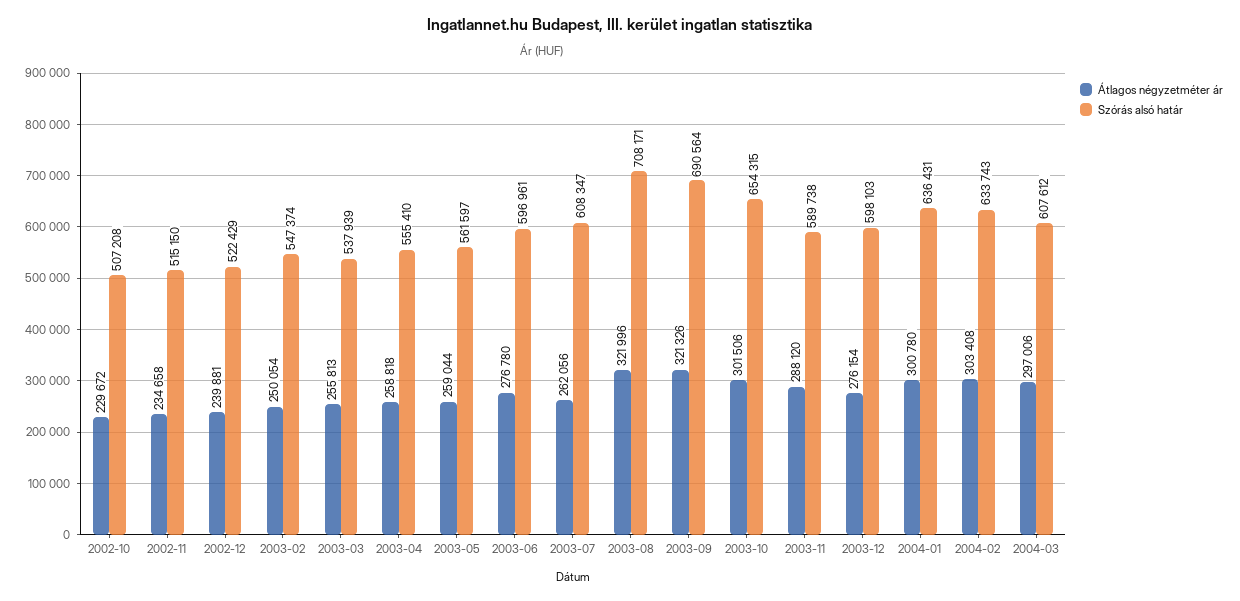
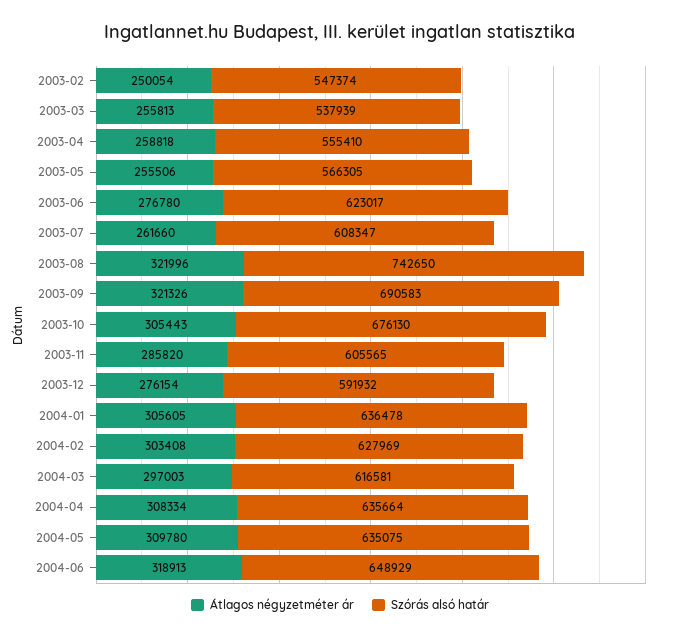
Átlagos négyzetméter ár, 2002-10: 229672 -> none
Szórás alsó határ, 2002-10: 507208 -> none
Átlagos négyzetméter ár, 2002-11: 234658 -> none
Szórás alsó határ, 2002-11: 515150 -> none
Átlagos négyzetméter ár, 2002-12: 239881 -> none
Szórás alsó határ, 2002-12: 522429 -> none
Átlagos négyzetméter ár, 2003-05: 259044 -> 255506
Szórás alsó határ, 2003-05: 561597 -> 566305
Szórás alsó határ, 2003-06: 596961 -> 623017
Átlagos négyzetméter ár, 2003-07: 262056 -> 261660
Szórás alsó határ, 2003-08: 708171 -> 742650
Szórás alsó határ, 2003-09: 690564 -> 690583
Átlagos négyzetméter ár, 2003-10: 301506 -> 305443
Szórás alsó határ, 2003-10: 654315 -> 676130
Átlagos négyzetméter ár, 2003-11: 288120 -> 285820
Szórás alsó határ, 2003-11: 589738 -> 605565
Szórás alsó határ, 2003-12: 598103 -> 591932
Átlagos négyzetméter ár, 2004-01: 300780 -> 305605
Szórás alsó határ, 2004-01: 636431 -> 636478
Szórás alsó határ, 2004-02: 633743 -> 627969
Átlagos négyzetméter ár, 2004-03: 297006 -> 297003
Szórás alsó határ, 2004-03: 607612 -> 616581
Átlagos négyzetméter ár, 2004-04: none -> 308334
Szórás alsó határ, 2004-04: none -> 635664
Átlagos négyzetméter ár, 2004-05: none -> 309780
Szórás alsó határ, 2004-05: none -> 635075
Átlagos négyzetméter ár, 2004-06: none -> 318913
Szórás alsó határ, 2004-06: none -> 648929

